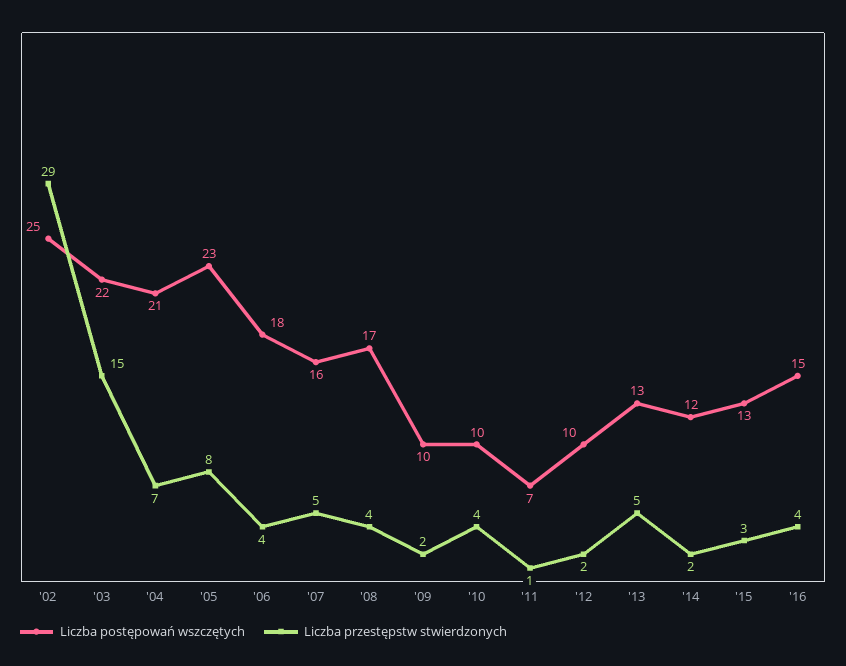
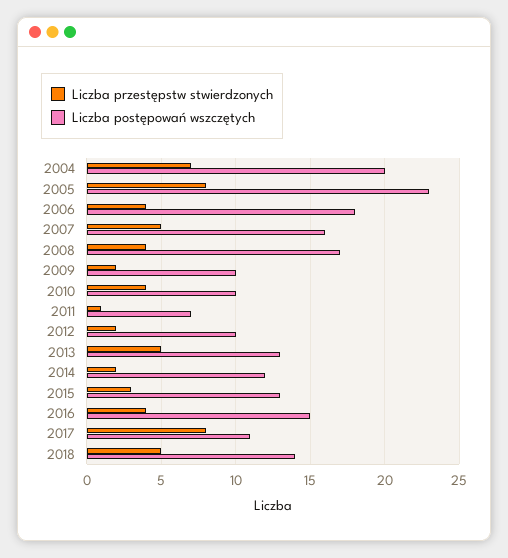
Liczba postępowań wszczętych, '02: 25 -> none
Liczba przestępstw stwierdzonych, '02: 29 -> none
Liczba postępowań wszczętych, '03: 22 -> none
Liczba przestępstw stwierdzonych, '03: 15 -> none
Liczba postępowań wszczętych, '04: 21 -> 20
Liczba przestępstw stwierdzonych, 2017: none -> 8
Liczba postępowań wszczętych, 2017: none -> 11
Liczba przestępstw stwierdzonych, 2018: none -> 5
Liczba postępowań wszczętych, 2018: none -> 14

